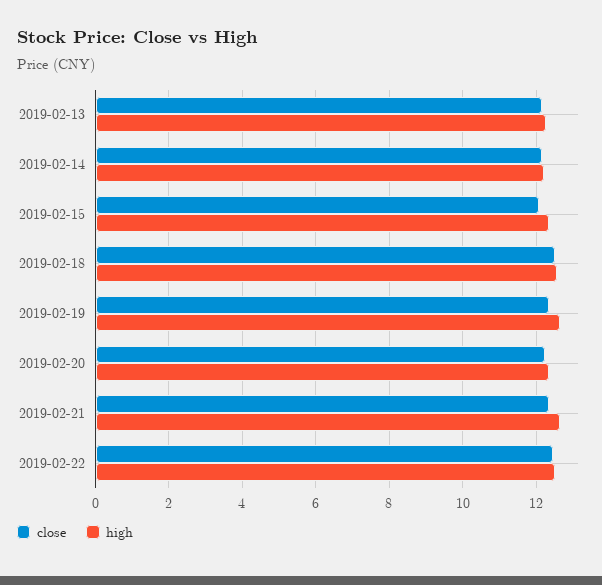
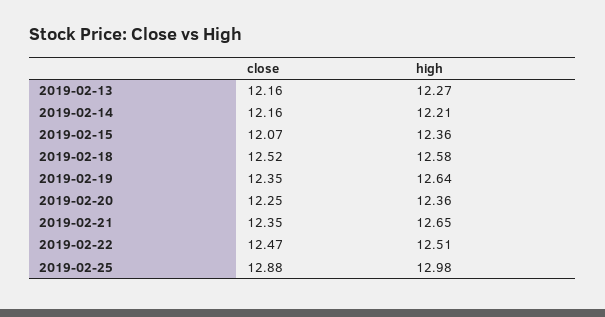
close, 2019-02-25: none -> 12.88
high, 2019-02-25: none -> 12.98

